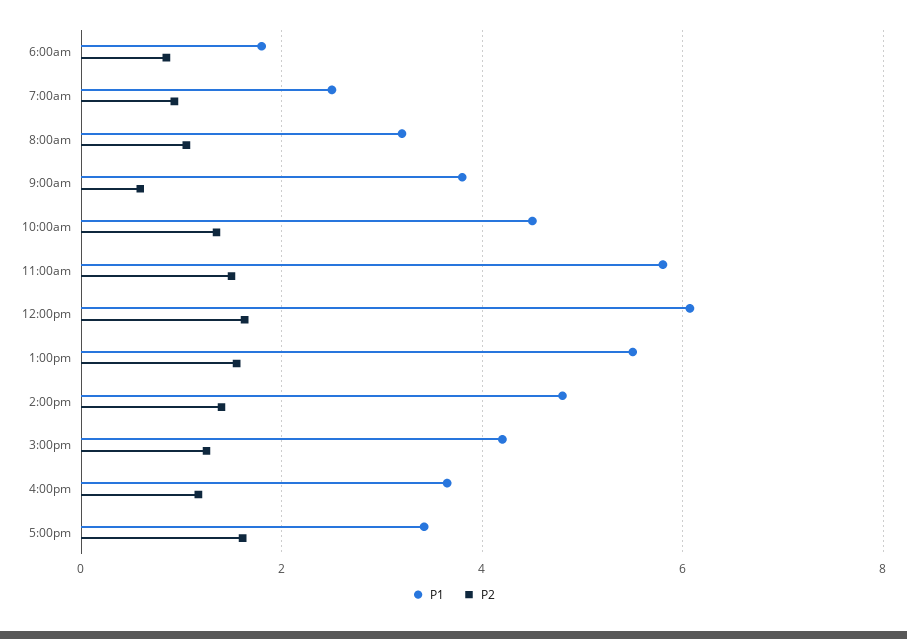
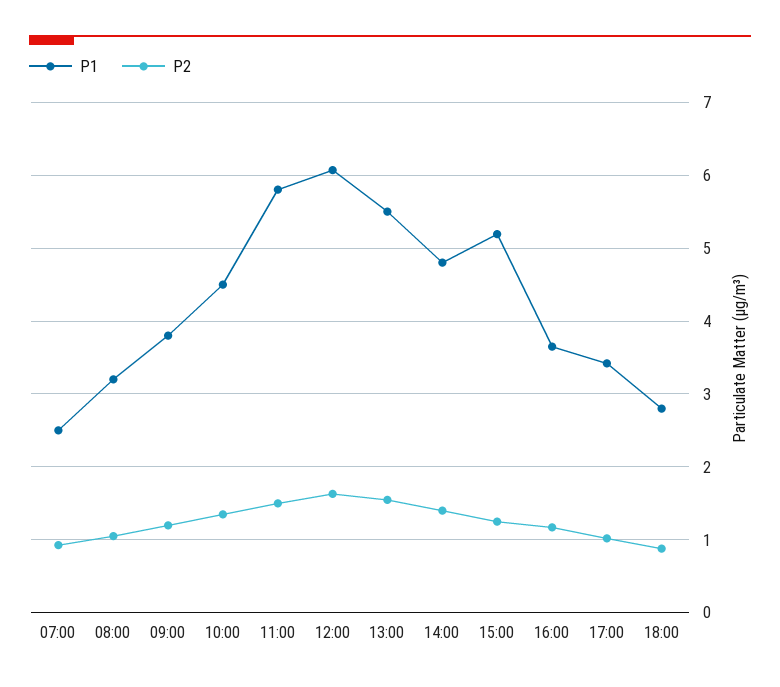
P1, 6:00am: 1.8 -> none
P2, 6:00am: 0.8 -> none
P2, 9:00am: 0.6 -> 1.2
P1, 3:00pm: 4.2 -> 5.2
P2, 5:00pm: 1.6 -> 1
P1, 18:00: none -> 2.8
P2, 18:00: none -> 0.9

